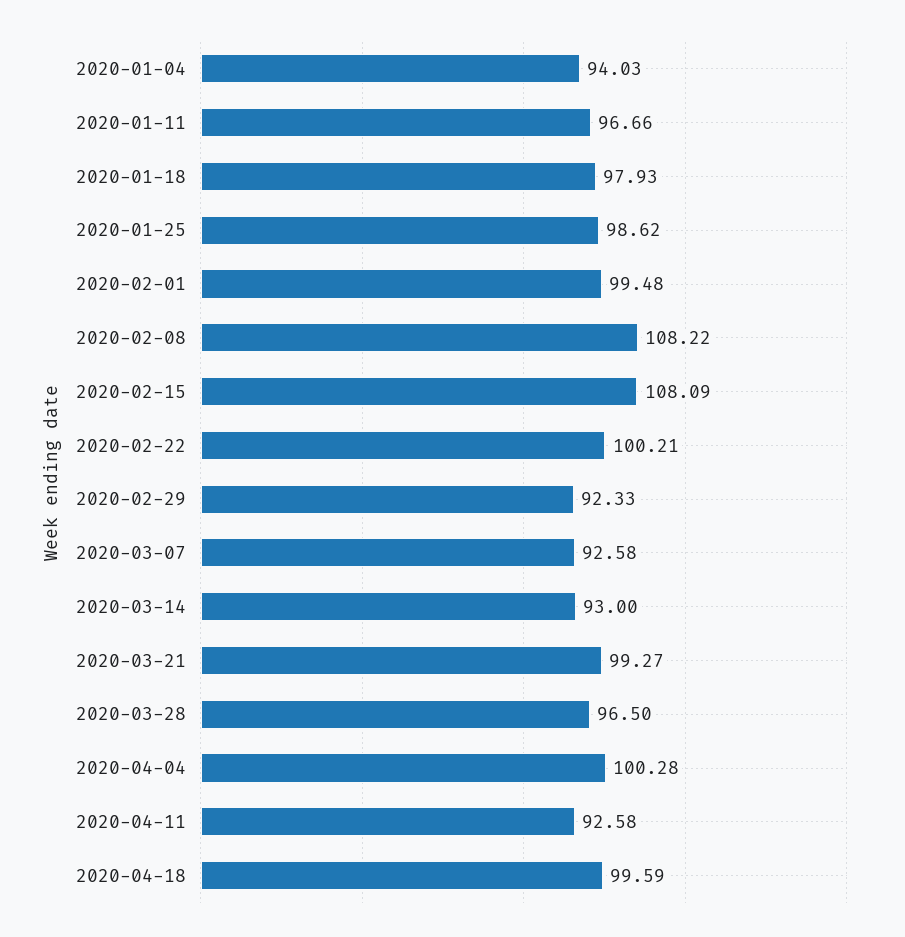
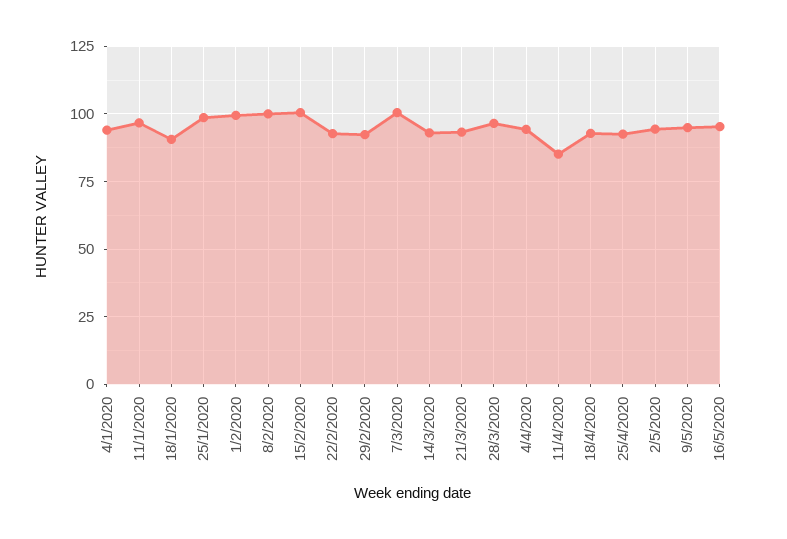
2020-01-18: 97.93 -> 90
2020-02-08: 108.22 -> 100
2020-02-15: 108.09 -> 100
2020-02-22: 100.21 -> 92.5
2020-03-07: 92.58 -> 100
2020-03-21: 99.27 -> 92.5
2020-04-04: 100.28 -> 95
2020-04-11: 92.58 -> 85
2020-04-18: 99.59 -> 92.5
25/4/2020: none -> 92.5
2/5/2020: none -> 95
9/5/2020: none -> 95
16/5/2020: none -> 95

